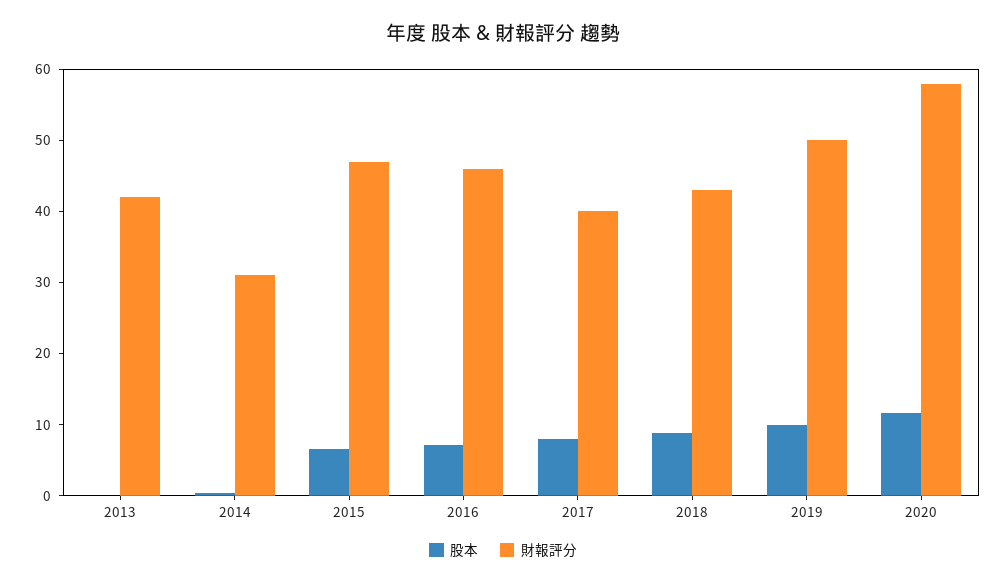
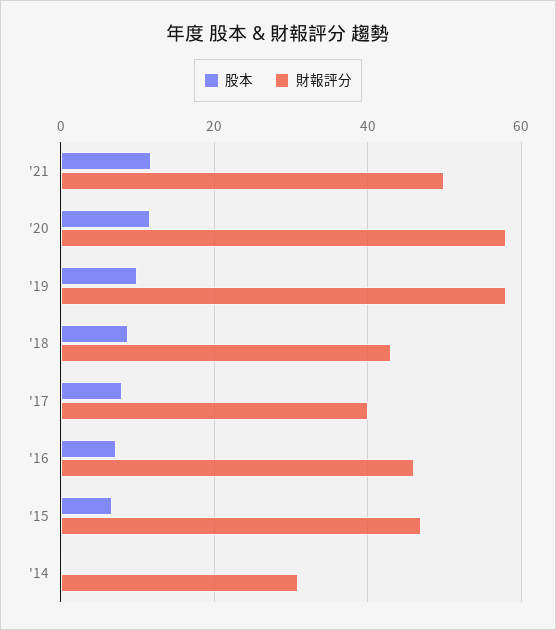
股本, 2013: 0 -> none
財報評分, 2013: 42 -> none
財報評分, 2019: 50 -> 58
股本, '21: none -> 12
財報評分, '21: none -> 50

